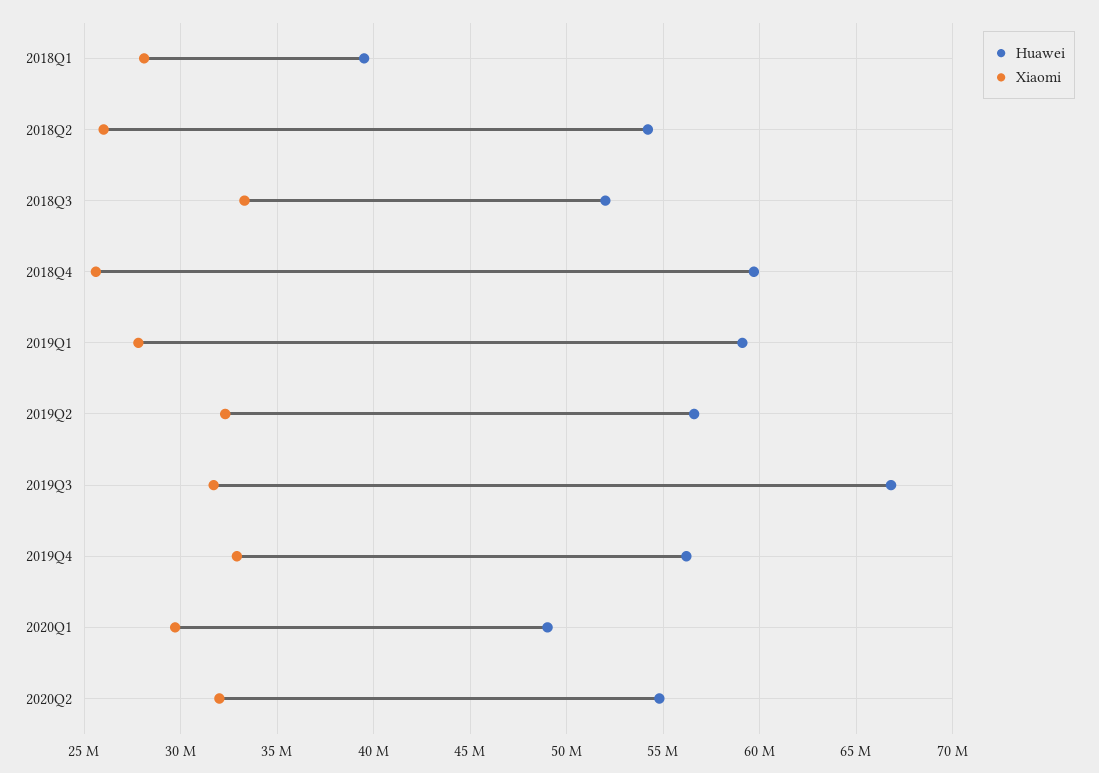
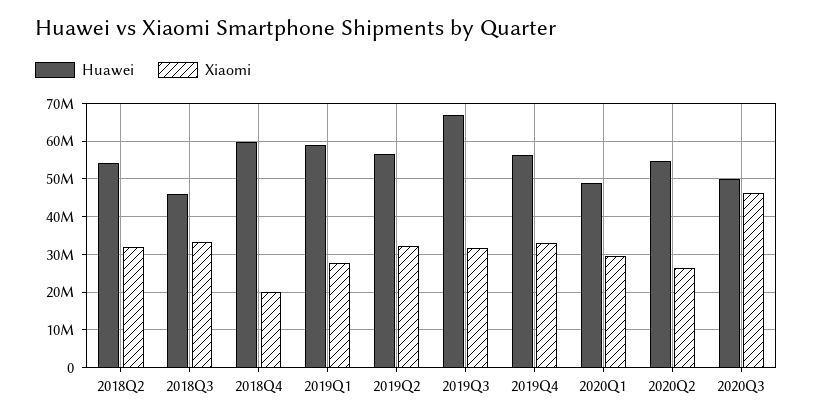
Huawei, 2018Q1: 39500000 -> none
Xiaomi, 2018Q1: 28000000 -> none
Xiaomi, 2018Q2: 26000000 -> 32000000
Huawei, 2018Q3: 52000000 -> 46000000
Xiaomi, 2018Q4: 25500000 -> 20000000
Xiaomi, 2020Q2: 32000000 -> 26000000
Huawei, 2020Q3: none -> 50000000
Xiaomi, 2020Q3: none -> 46000000

